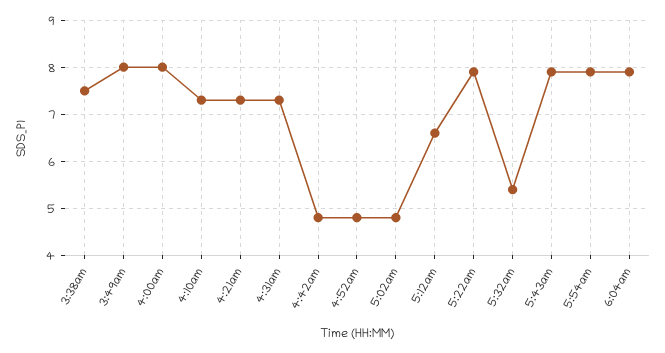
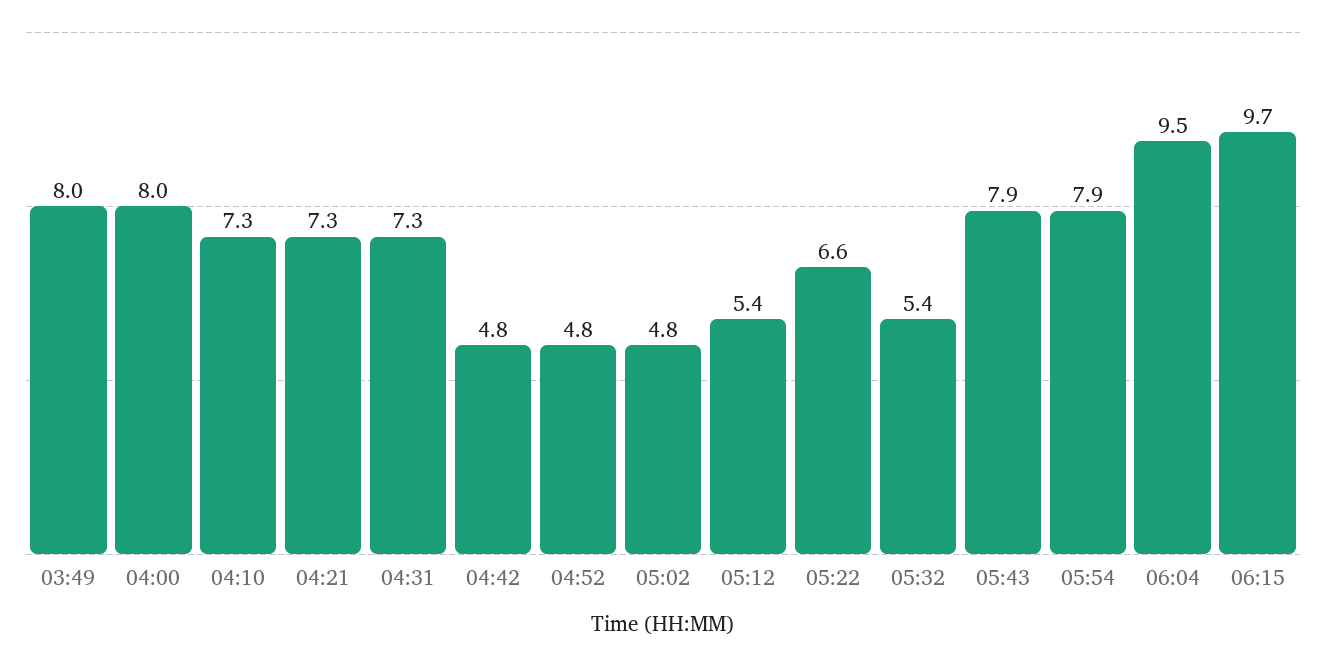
3:38am: 7.5 -> none
5:12am: 6.5 -> 5.4
5:22am: 8 -> 6.6
6:04am: 8 -> 9.5
06:15: none -> 9.7

